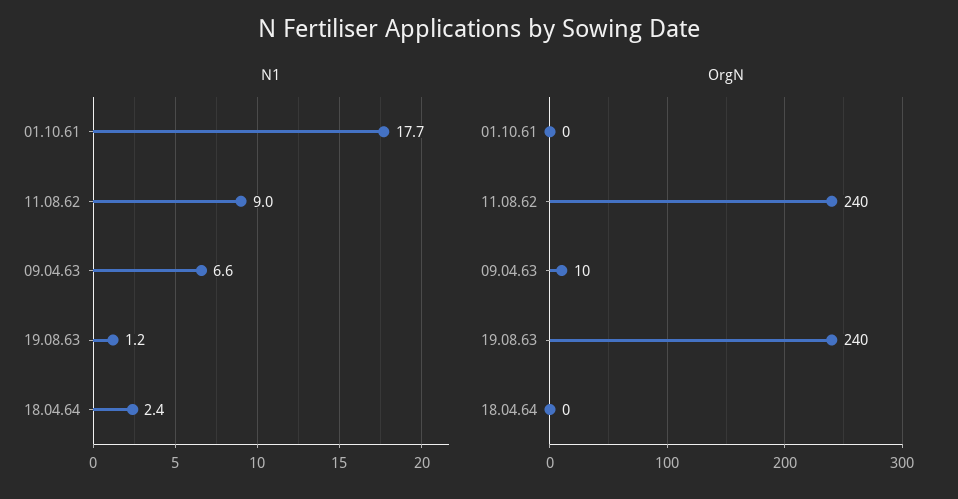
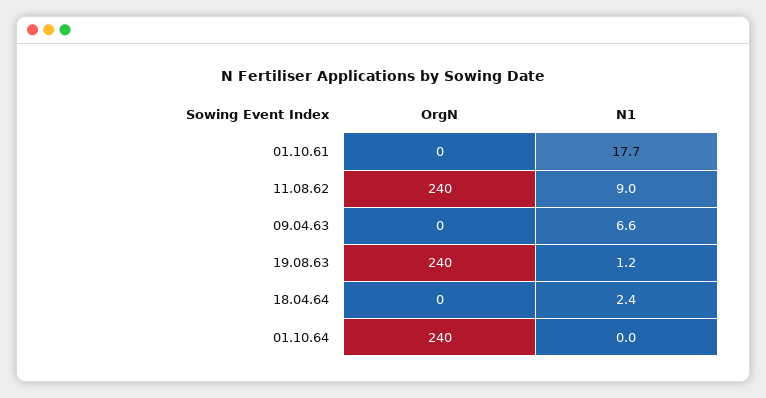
OrgN, 09.04.63: 10 -> 0
OrgN, 01.10.64: none -> 240
N1, 01.10.64: none -> 0

